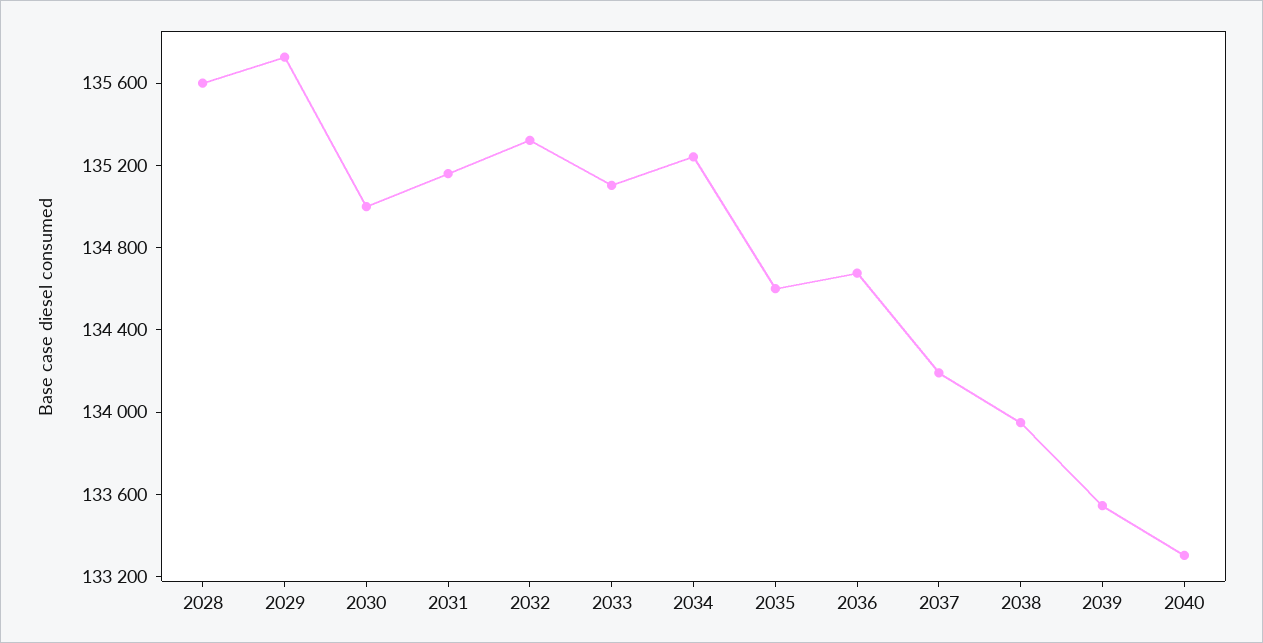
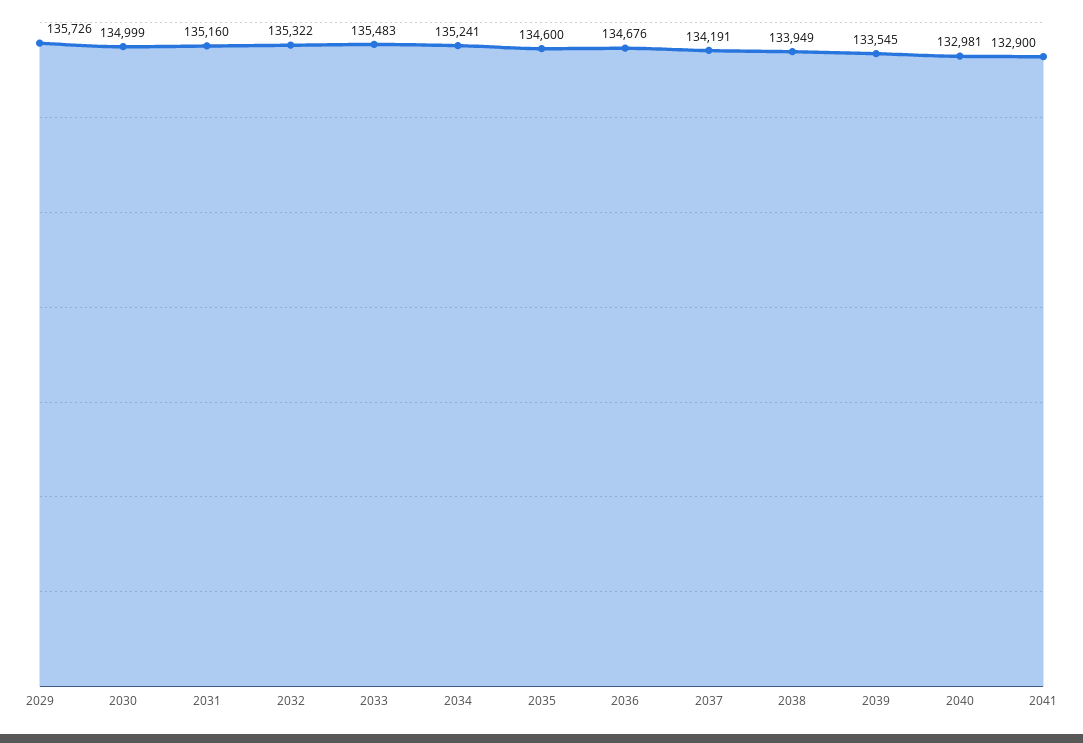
2028: 135600 -> none
2033: 135100 -> 135483
2040: 133300 -> 132981
2041: none -> 132900

